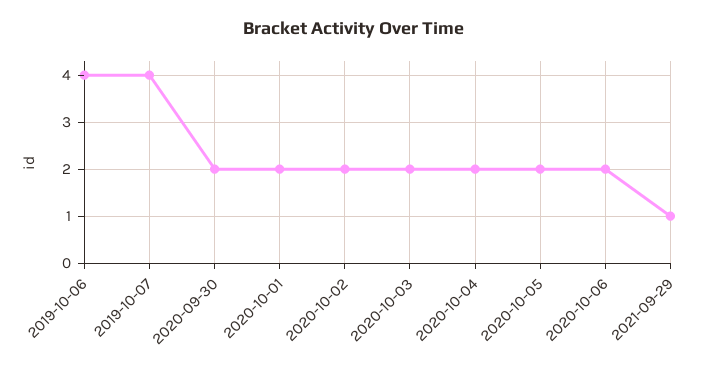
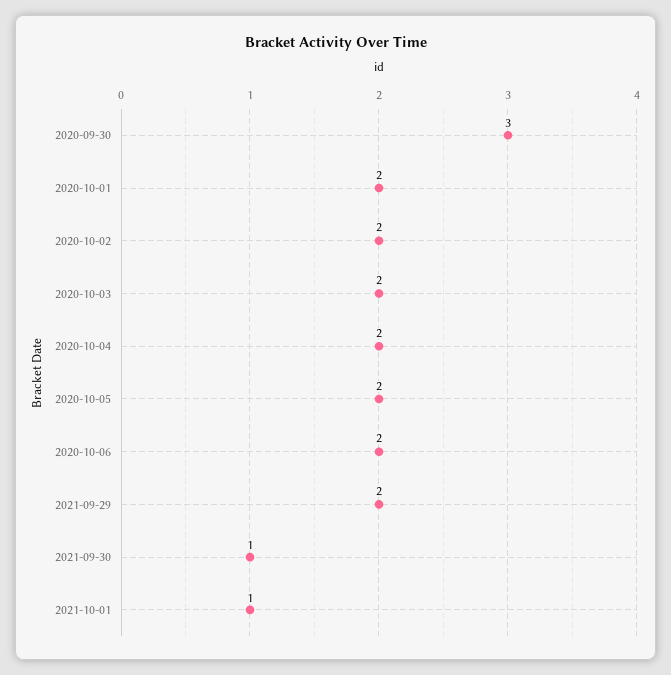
2019-10-06: 4 -> none
2019-10-07: 4 -> none
2020-09-30: 2 -> 3
2021-09-29: 1 -> 2
2021-09-30: none -> 1
2021-10-01: none -> 1

